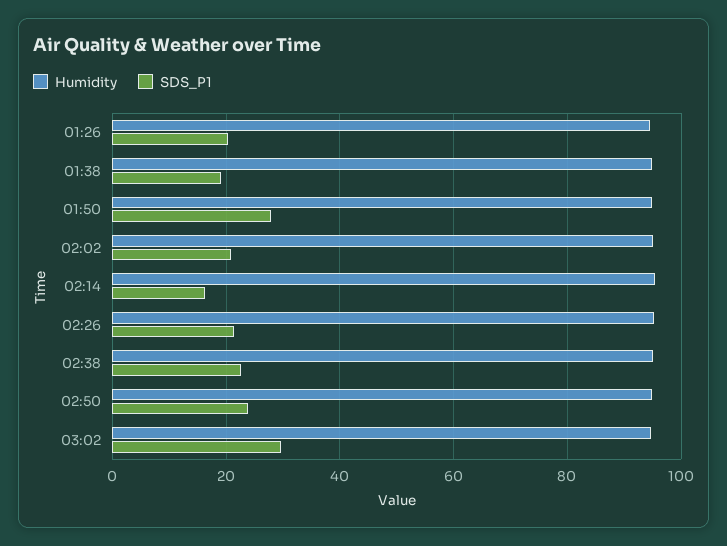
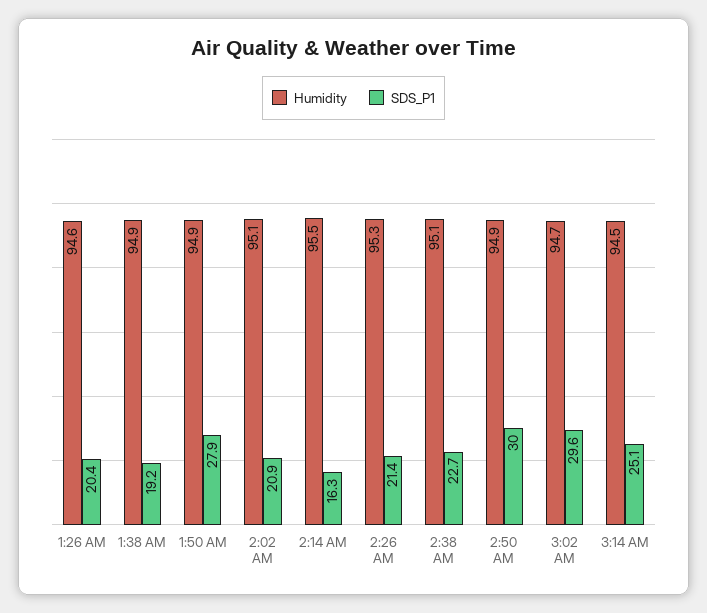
SDS_P1, 02:50: 24 -> 30
Humidity, 3:14 AM: none -> 94.5
SDS_P1, 3:14 AM: none -> 25.1

